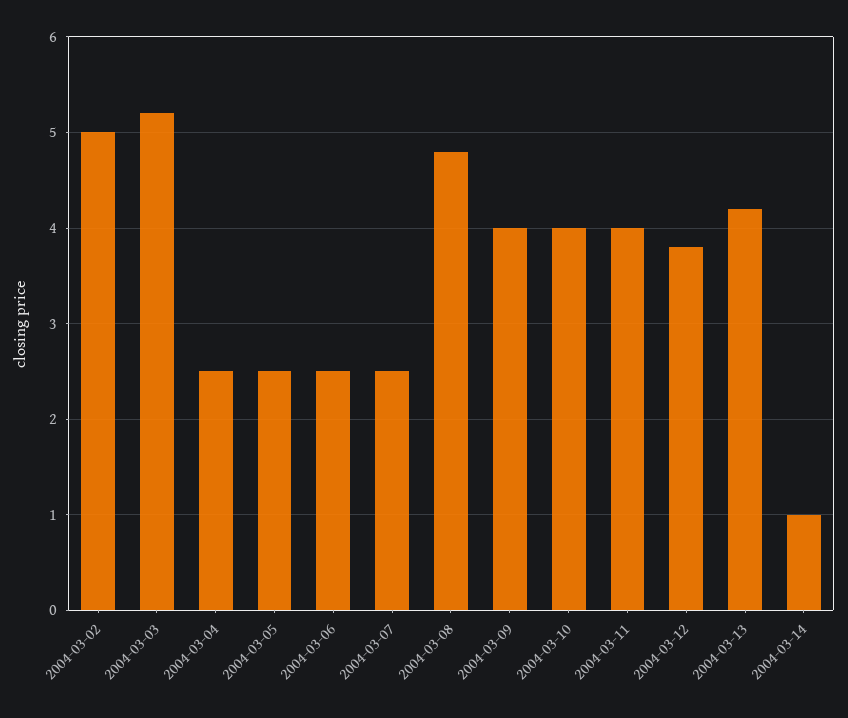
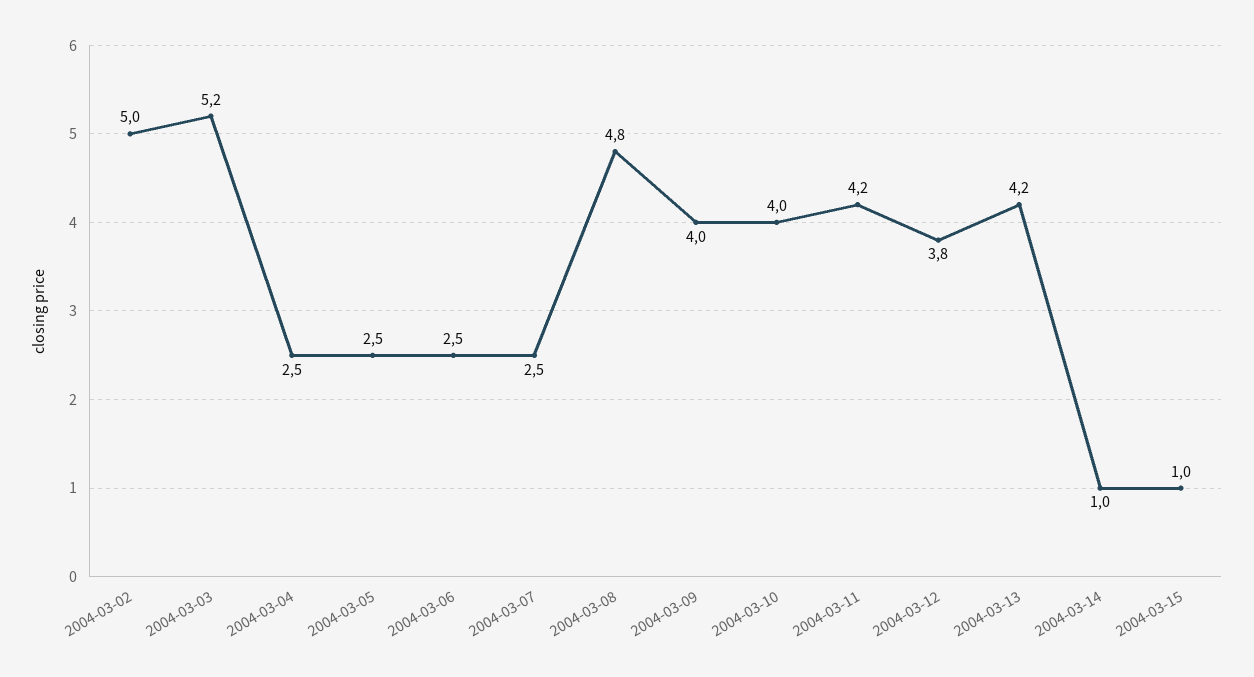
2004-03-11: 4 -> 4.2
2004-03-15: none -> 1

